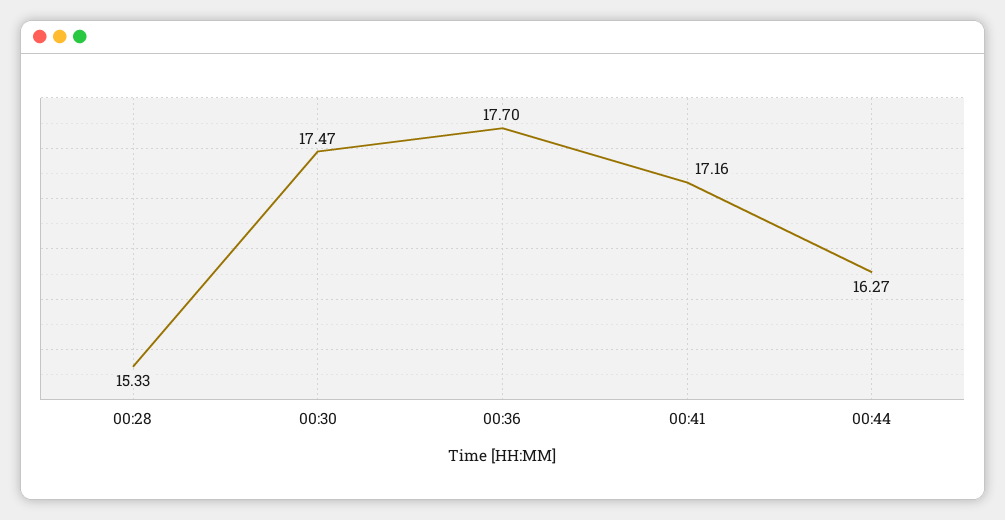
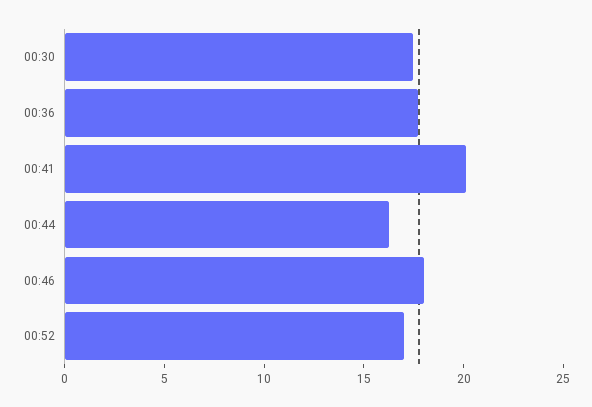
00:28: 15.33 -> none
00:41: 17.16 -> 20
00:46: none -> 18
00:52: none -> 17

